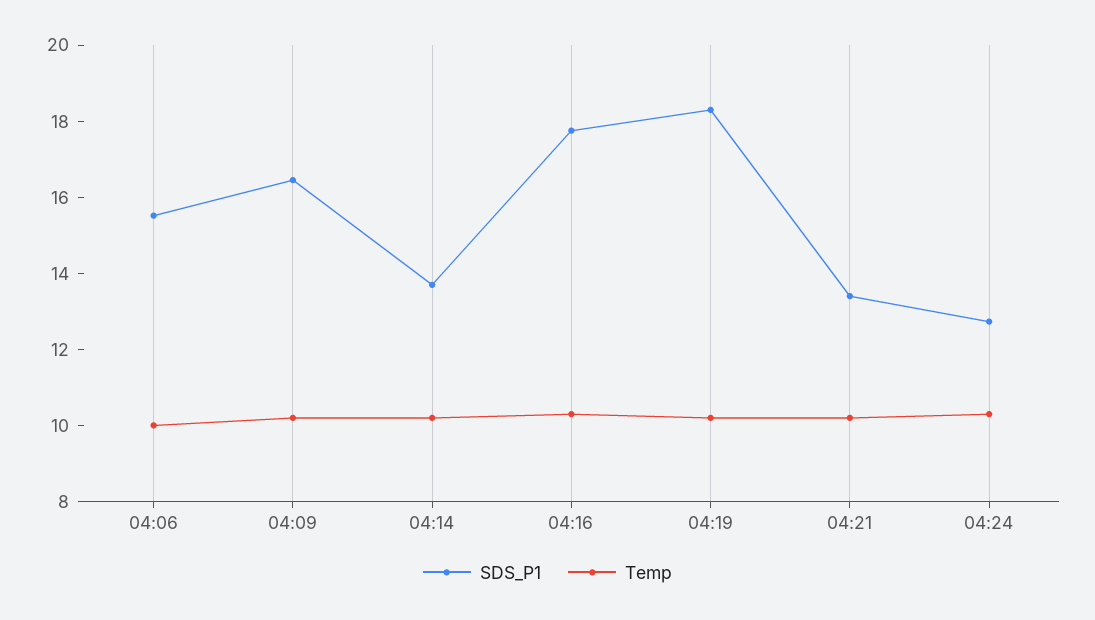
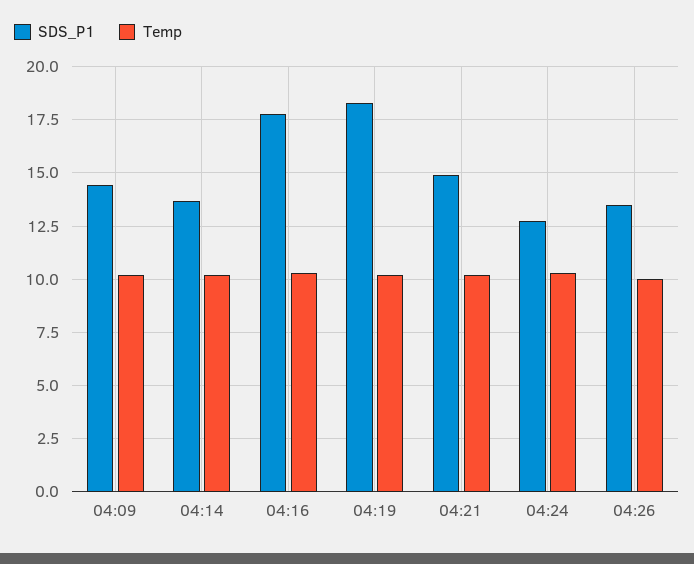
SDS_P1, 04:06: 15.5 -> none
Temp, 04:06: 10 -> none
SDS_P1, 04:09: 16.5 -> 14.5
SDS_P1, 04:21: 13.5 -> 15
SDS_P1, 04:26: none -> 13.5
Temp, 04:26: none -> 10

